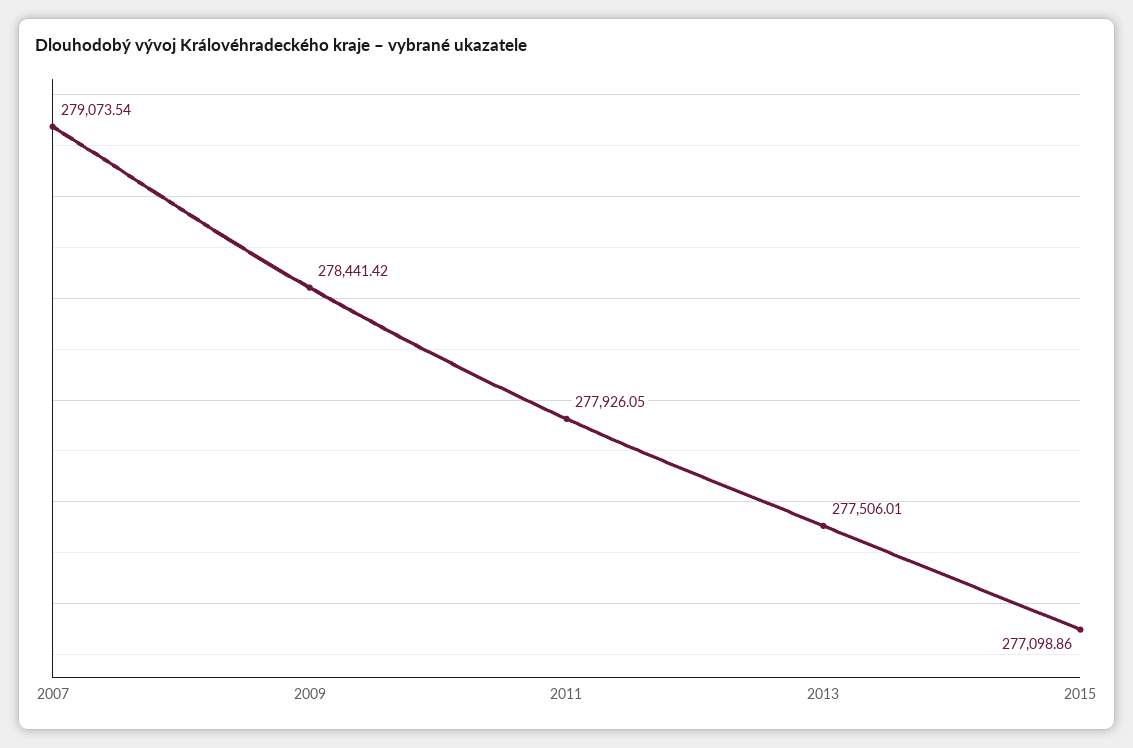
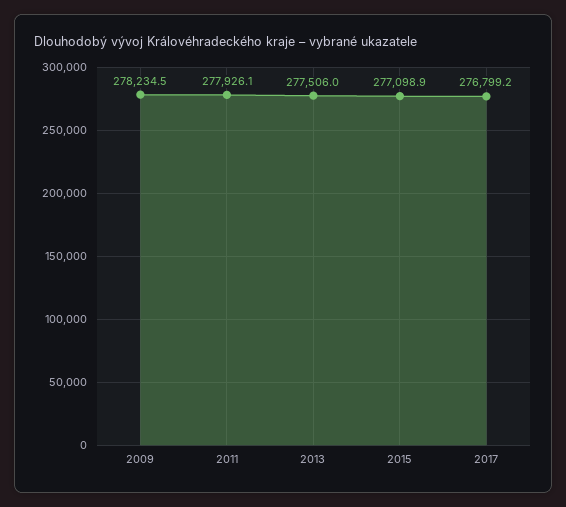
2007: 279073.54 -> none
2009: 278441.42 -> 278234.5
2017: none -> 276799.2

